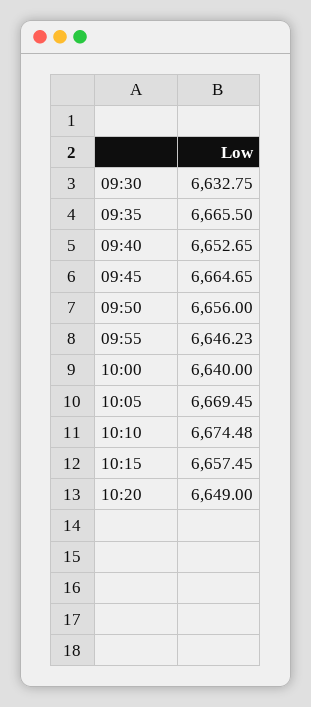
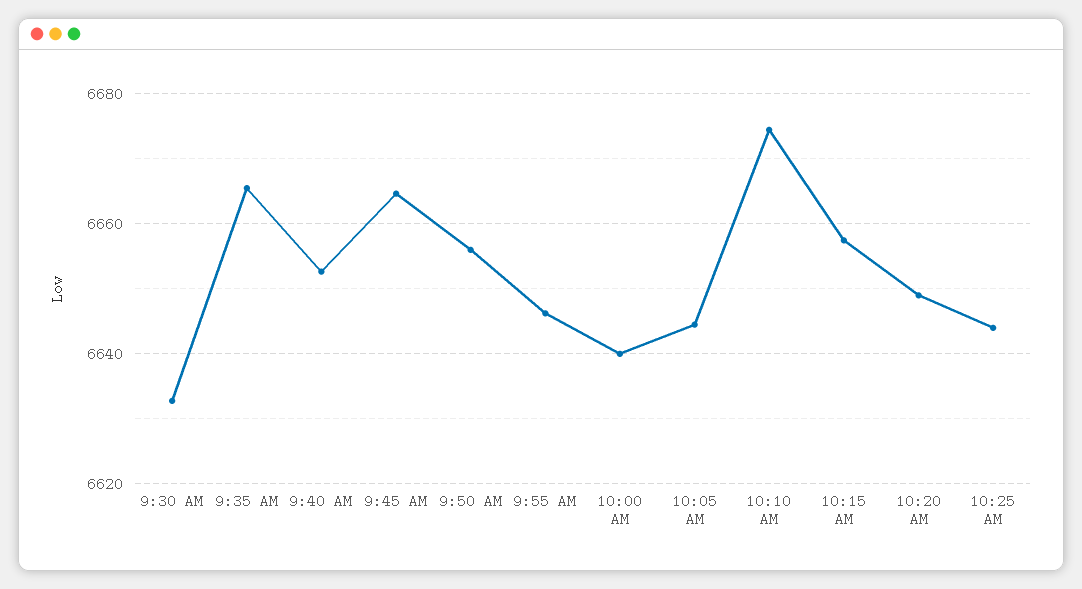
10:05: 6669.45 -> 6644
10:25 AM: none -> 6644

